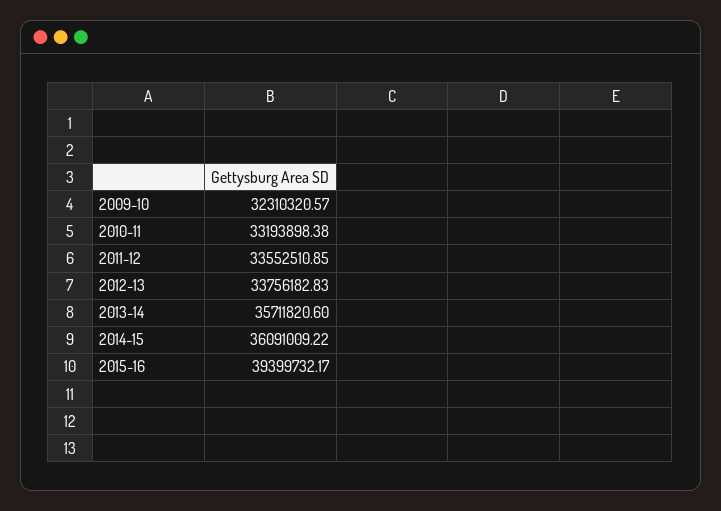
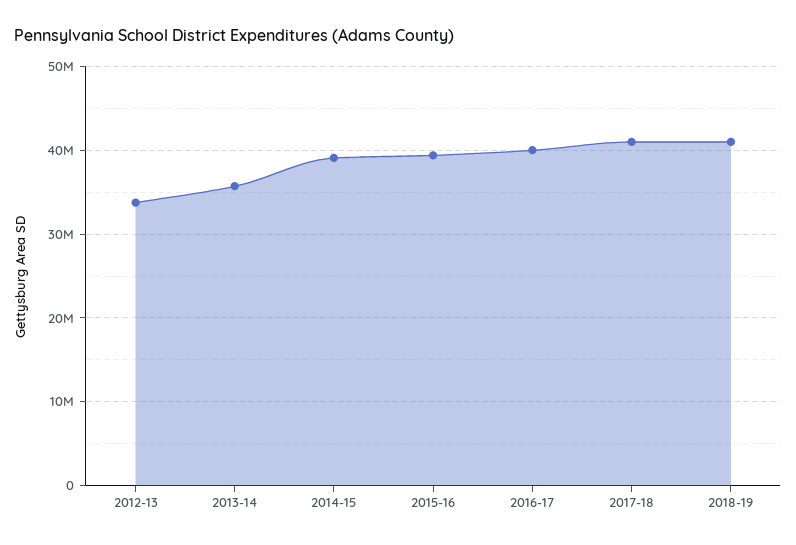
2009-10: 32310320.57 -> none
2010-11: 33193898.38 -> none
2011-12: 33552510.85 -> none
2014-15: 36091009.22 -> 39000000
2016-17: none -> 40000000
2017-18: none -> 41000000
2018-19: none -> 41000000

